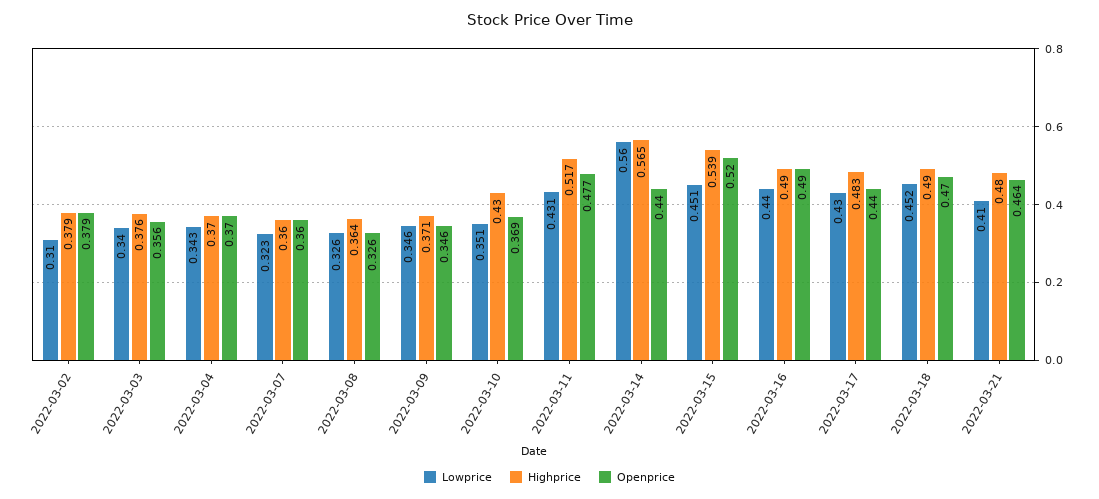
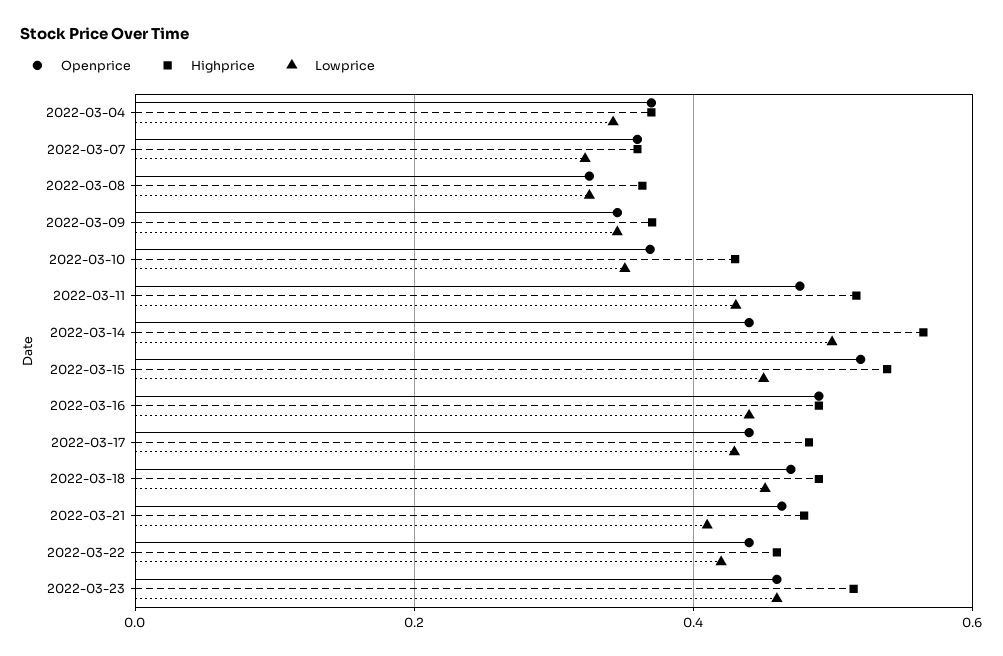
Lowprice, 2022-03-02: 0.31 -> none
Highprice, 2022-03-02: 0.379 -> none
Openprice, 2022-03-02: 0.379 -> none
Lowprice, 2022-03-03: 0.34 -> none
Highprice, 2022-03-03: 0.376 -> none
Openprice, 2022-03-03: 0.356 -> none
Lowprice, 2022-03-14: 0.56 -> 0.5
Openprice, 2022-03-22: none -> 0.44
Highprice, 2022-03-22: none -> 0.46
Lowprice, 2022-03-22: none -> 0.42
Openprice, 2022-03-23: none -> 0.46
Highprice, 2022-03-23: none -> 0.52
Lowprice, 2022-03-23: none -> 0.46

